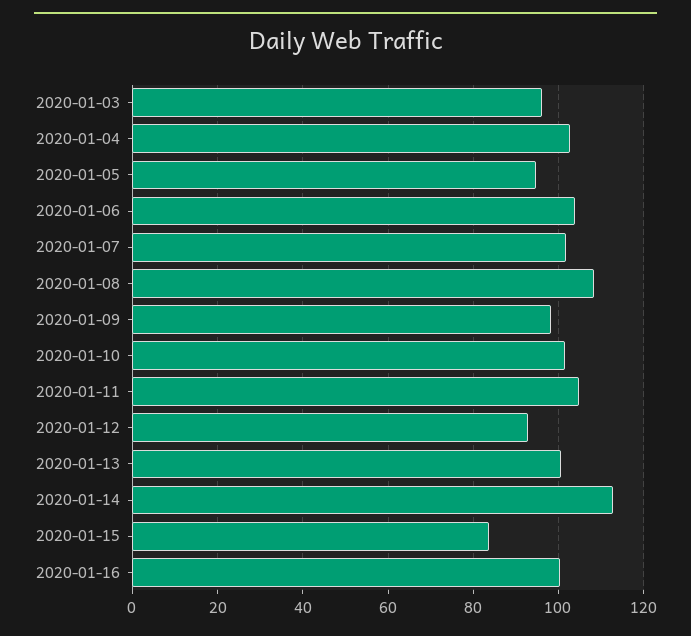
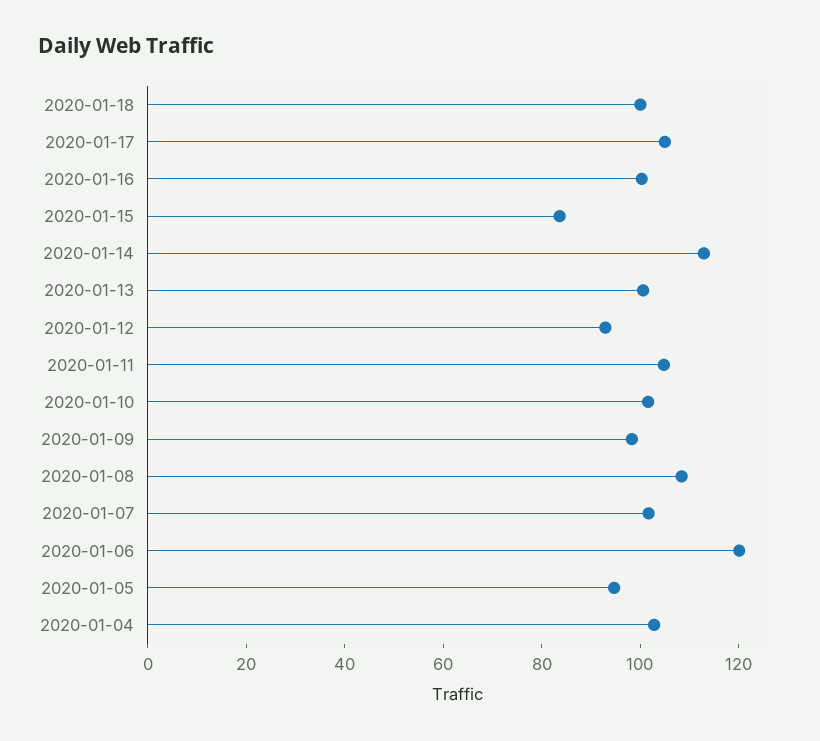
2020-01-03: 96 -> none
2020-01-06: 104 -> 120
2020-01-18: none -> 100
2020-01-17: none -> 105

